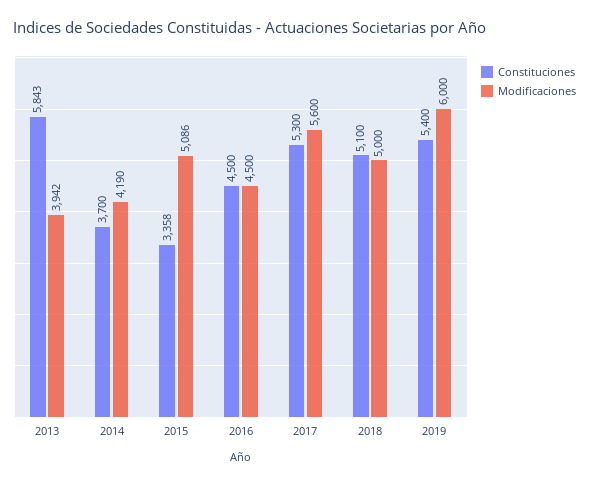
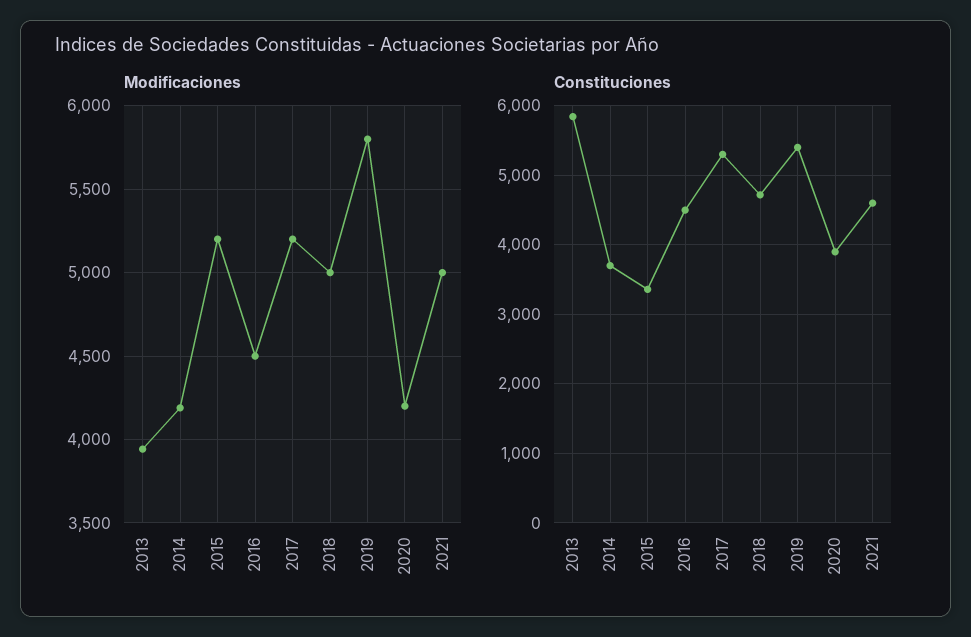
Modificaciones, 2015: 5086 -> 5200
Modificaciones, 2017: 5600 -> 5200
Constituciones, 2018: 5100 -> 4700
Modificaciones, 2019: 6000 -> 5800
Modificaciones, 2020: none -> 4200
Modificaciones, 2021: none -> 5000
Constituciones, 2020: none -> 3900
Constituciones, 2021: none -> 4600

